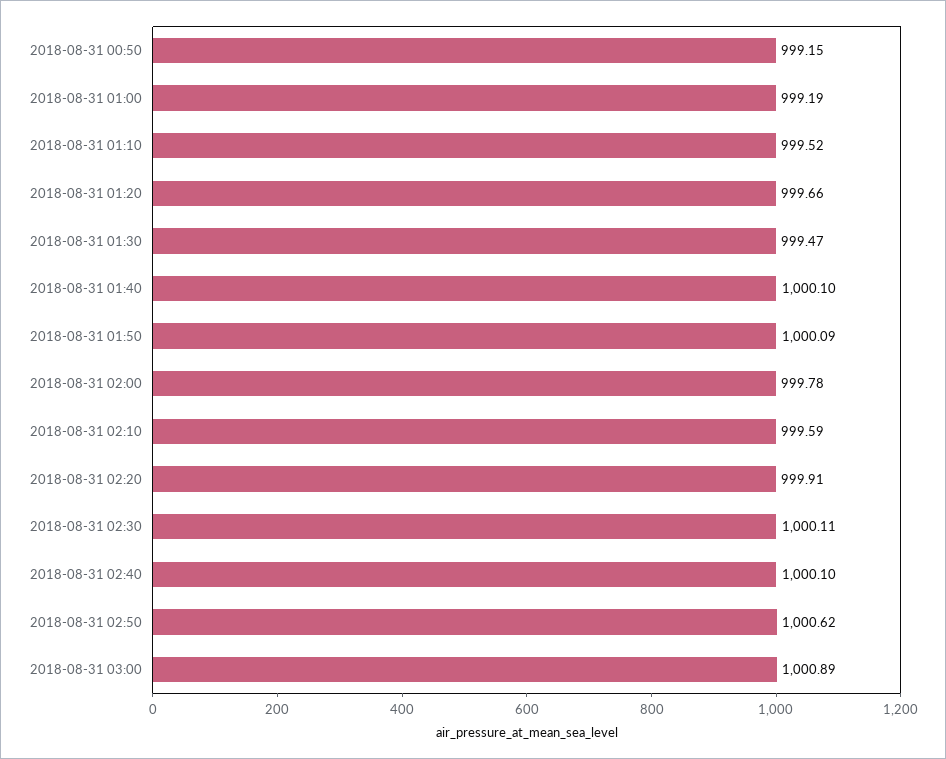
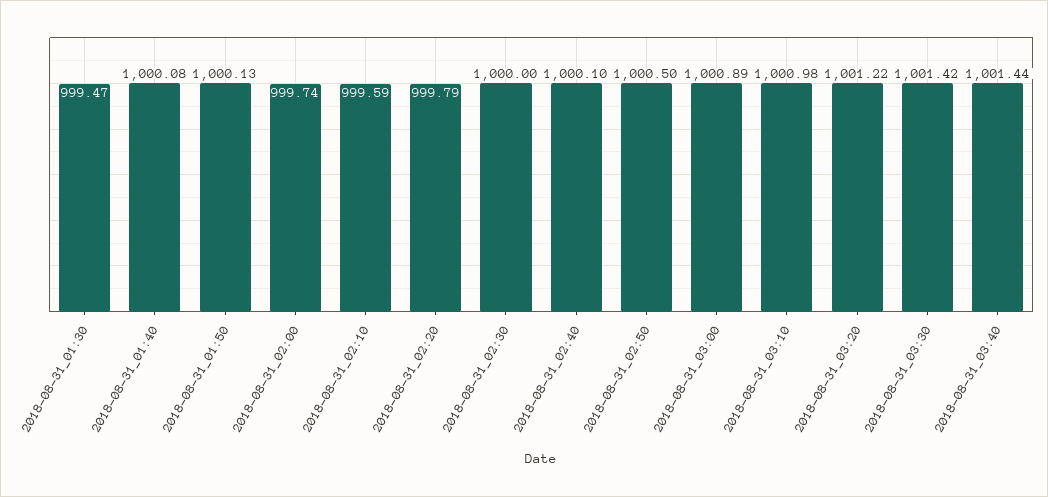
2018-08-31 00:50: 999.15 -> none
2018-08-31 01:00: 999.19 -> none
2018-08-31 01:10: 999.52 -> none
2018-08-31 01:20: 999.66 -> none
2018-08-31 01:40: 1000.1 -> 1000.08
2018-08-31 01:50: 1000.09 -> 1000.13
2018-08-31 02:00: 999.78 -> 999.74
2018-08-31 02:20: 999.91 -> 999.79
2018-08-31 02:30: 1000.11 -> 1000
2018-08-31 02:50: 1000.62 -> 1000.5
2018-08-31_03:10: none -> 1000.98
2018-08-31_03:20: none -> 1001.22
2018-08-31_03:30: none -> 1001.42
2018-08-31_03:40: none -> 1001.44

